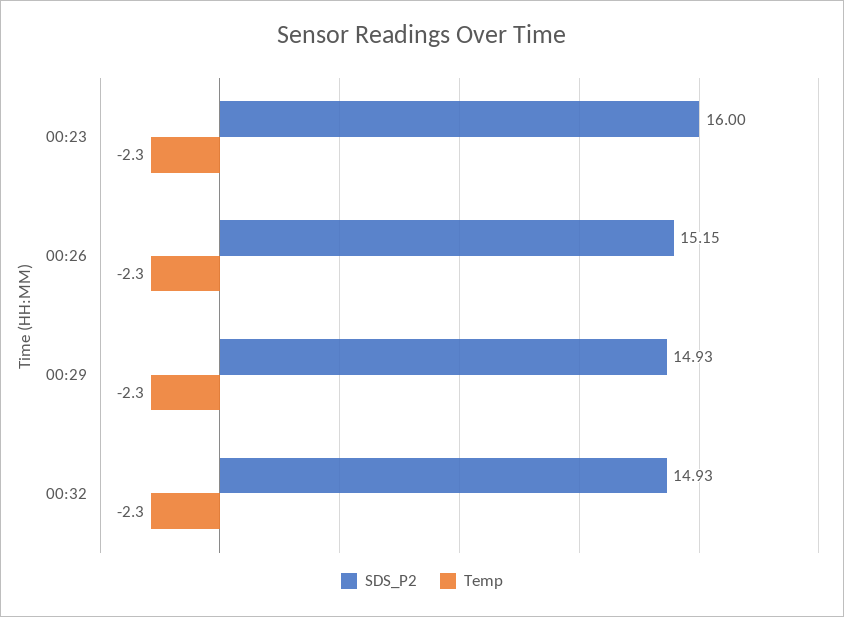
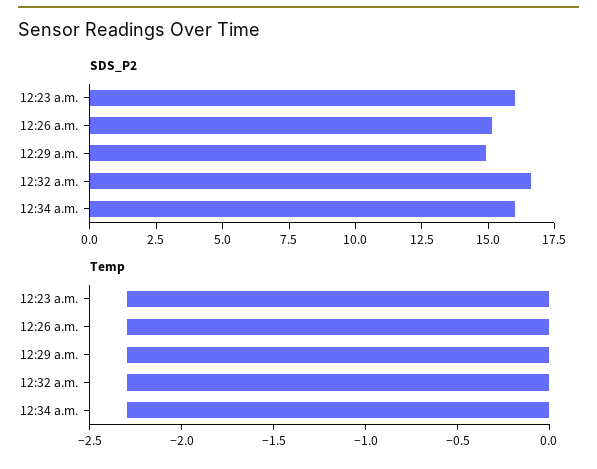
SDS_P2, 00:32: 14.93 -> 16.5
SDS_P2, 12:34 a.m.: none -> 16
Temp, 12:34 a.m.: none -> -2.3

